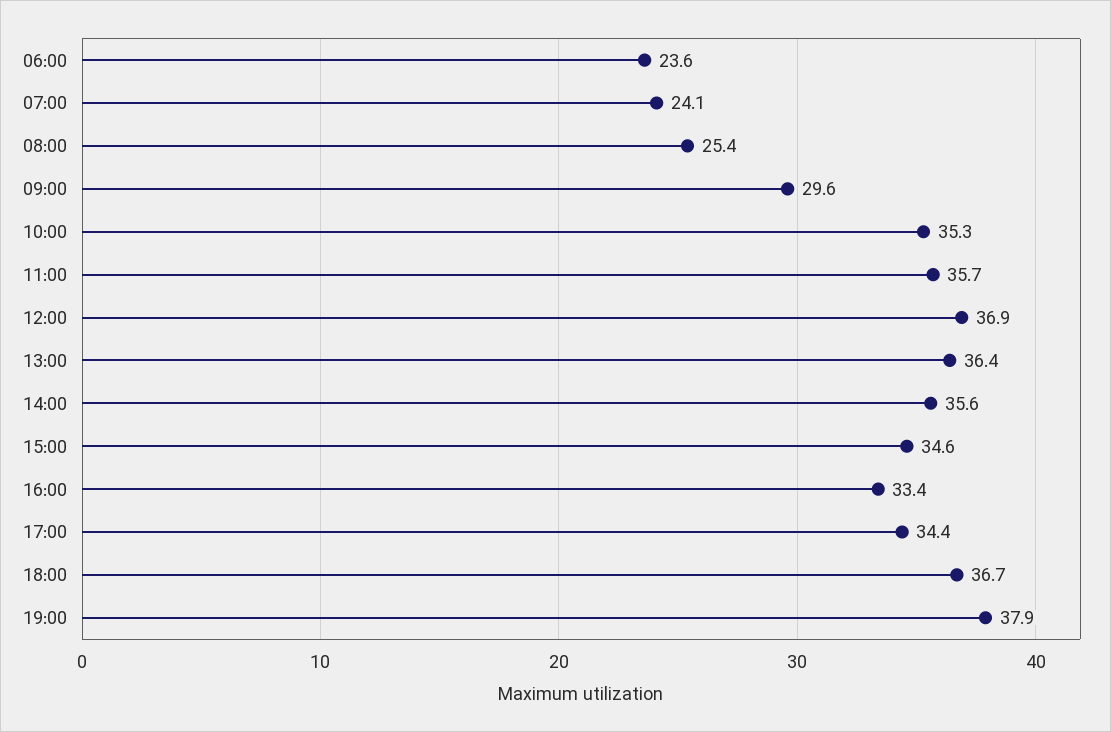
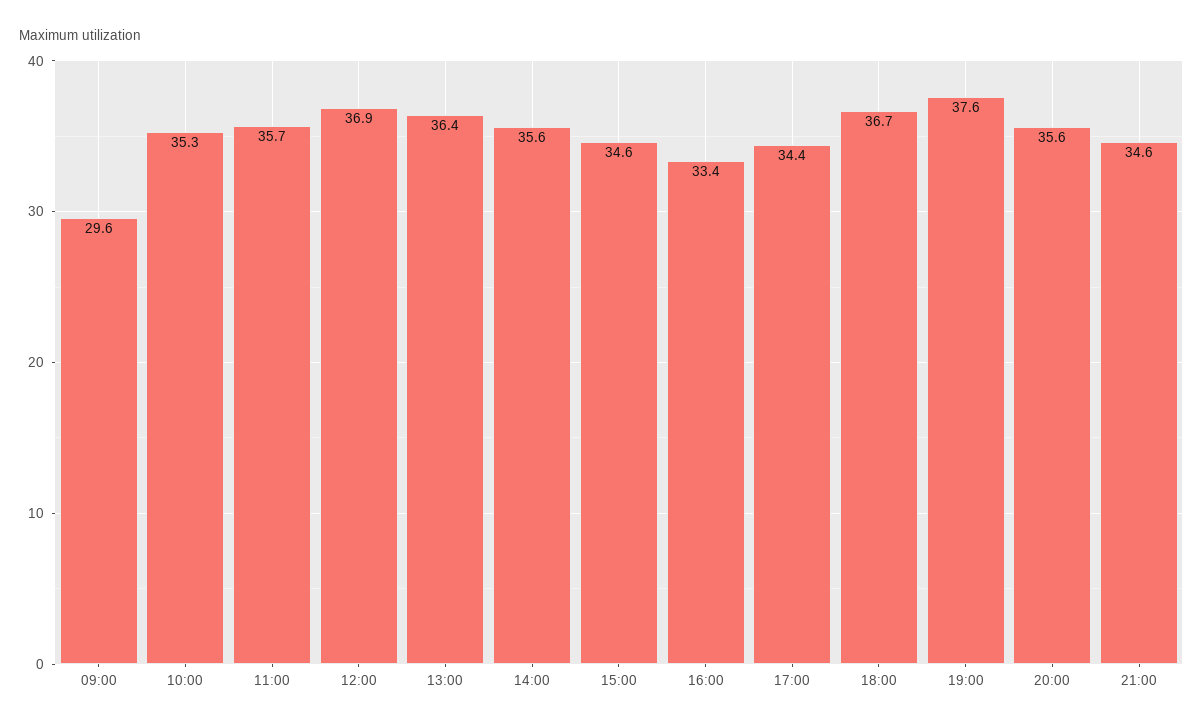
06:00: 23.6 -> none
07:00: 24.1 -> none
08:00: 25.4 -> none
19:00: 37.9 -> 37.6
20:00: none -> 35.6
21:00: none -> 34.6

